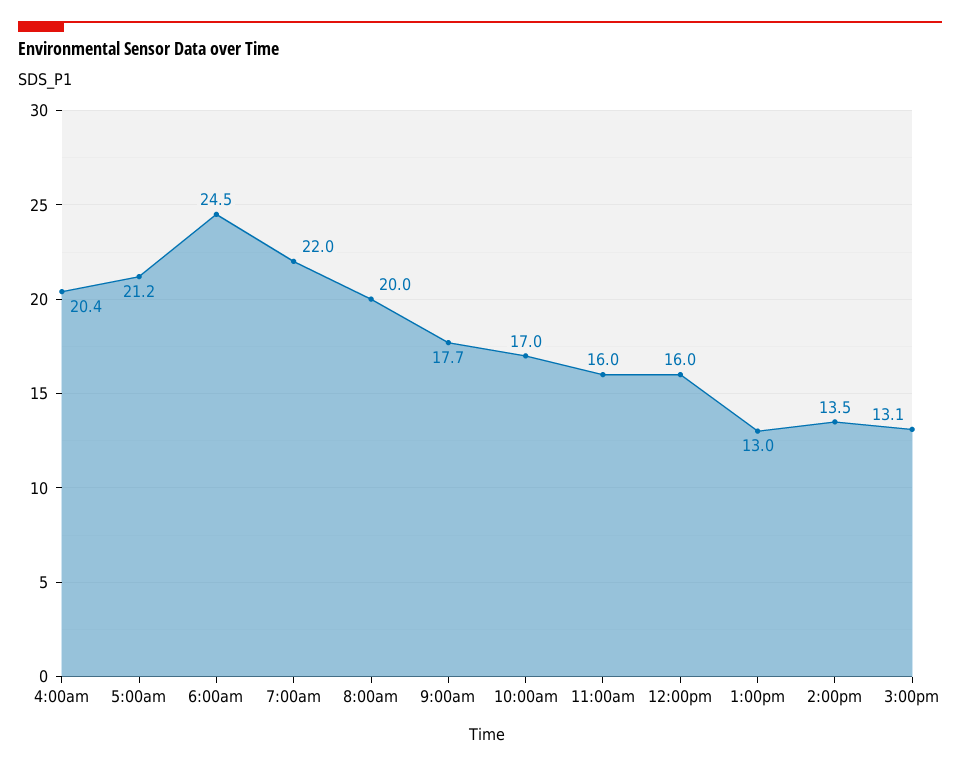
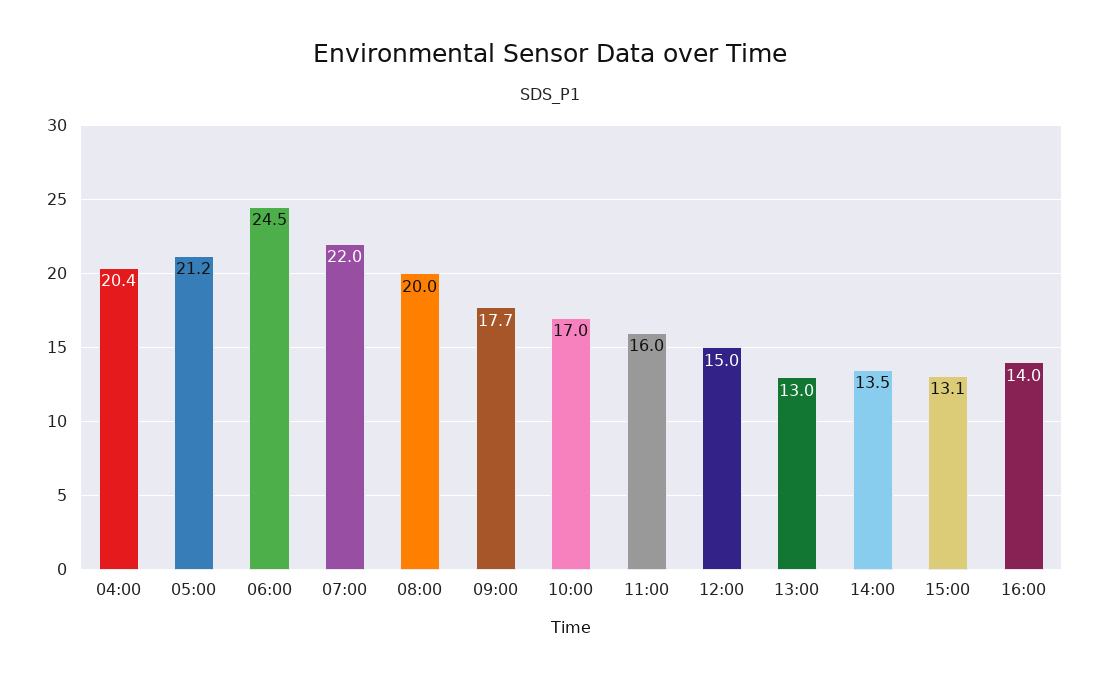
12:00pm: 16 -> 15
16:00: none -> 14

